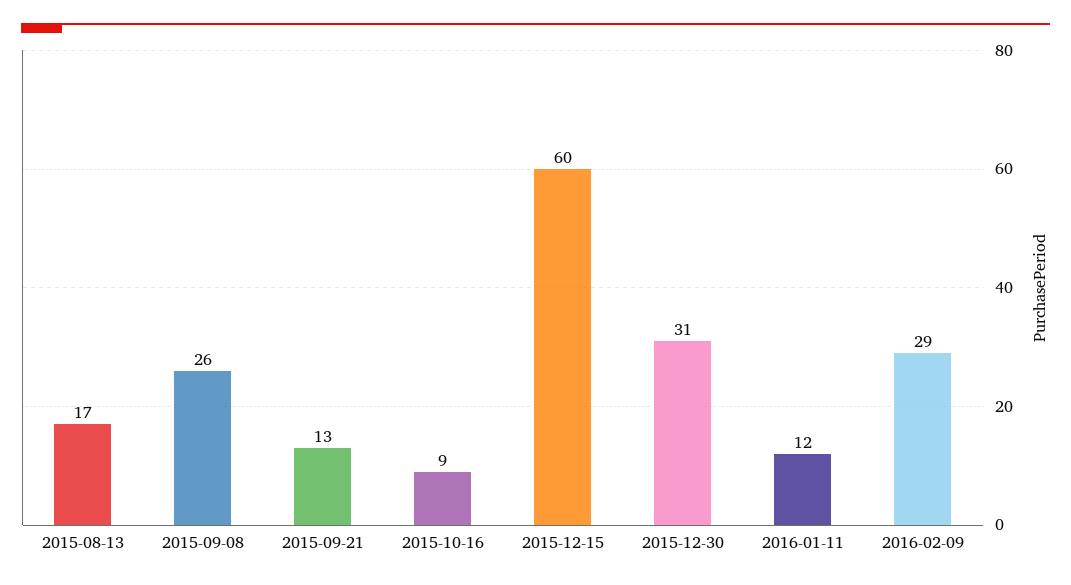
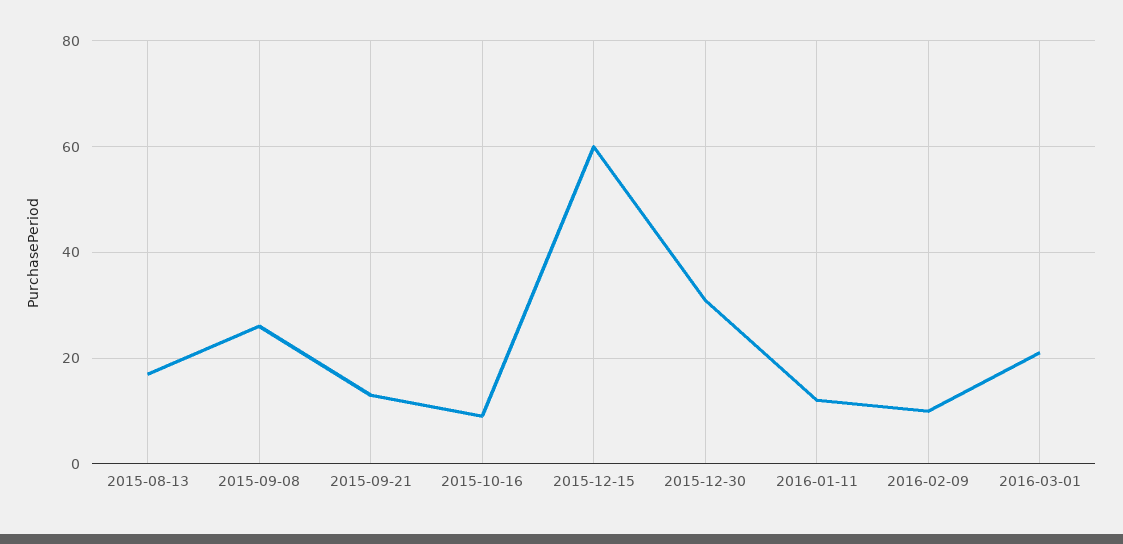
2016-02-09: 29 -> 10
2016-03-01: none -> 20

